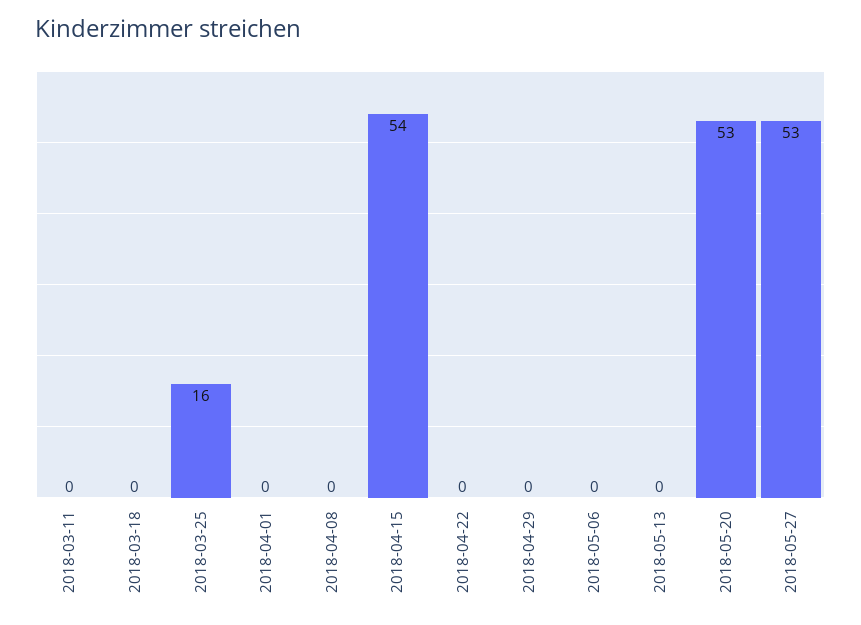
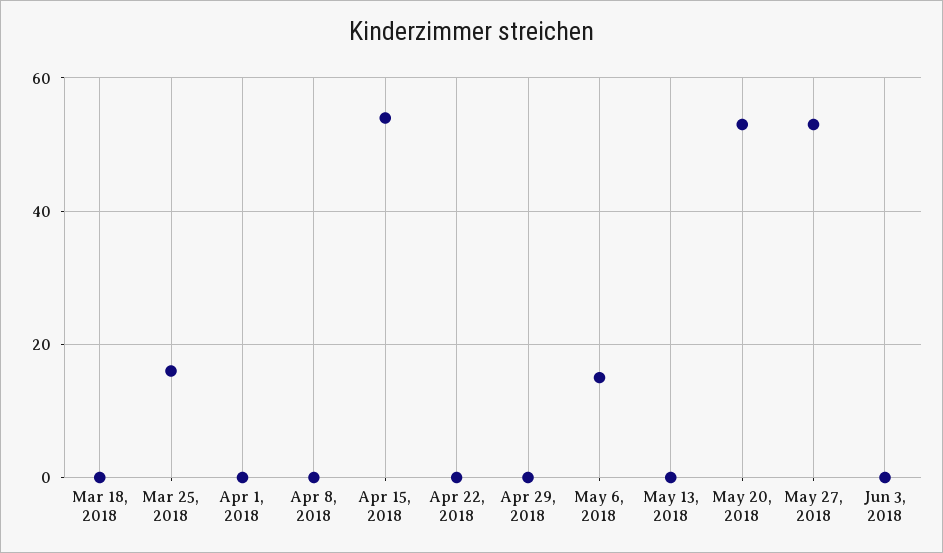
2018-03-11: 0 -> none
2018-05-06: 0 -> 15
Jun 3, 2018: none -> 0

